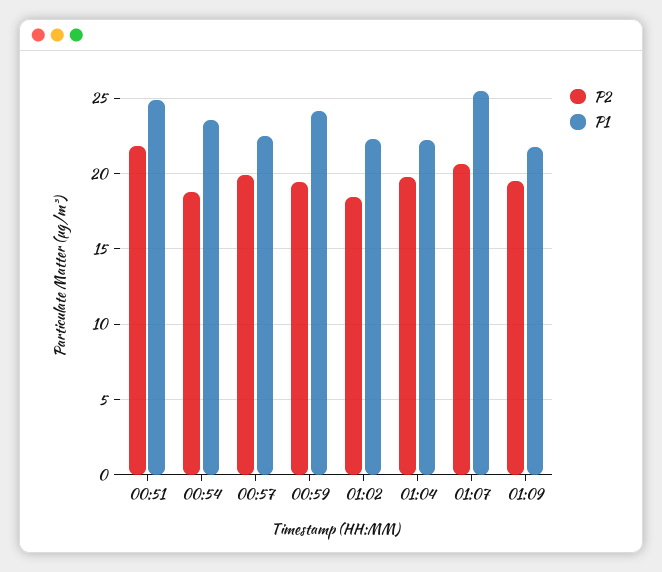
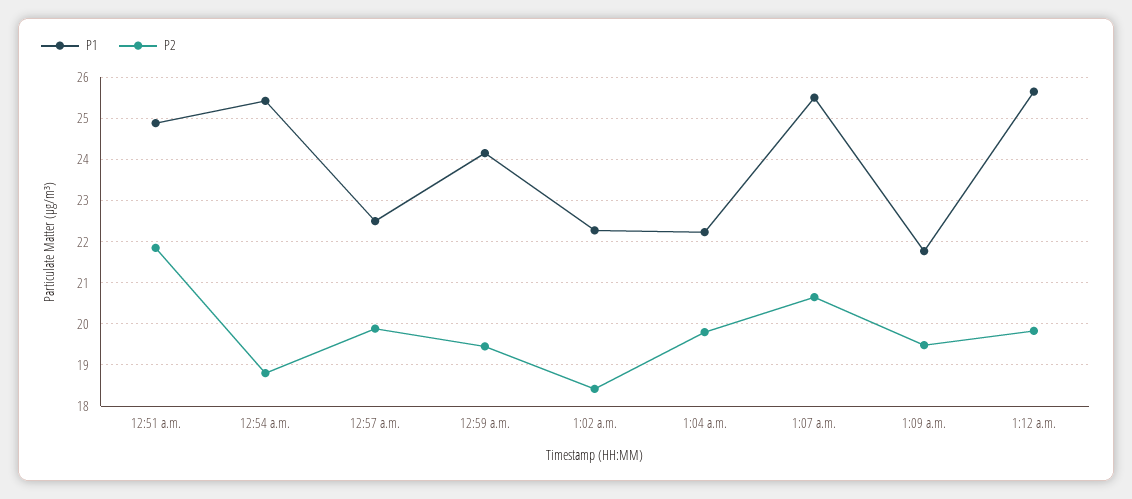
P1, 00:54: 23.5 -> 25.4
P1, 1:12 a.m.: none -> 25.6
P2, 1:12 a.m.: none -> 19.8

